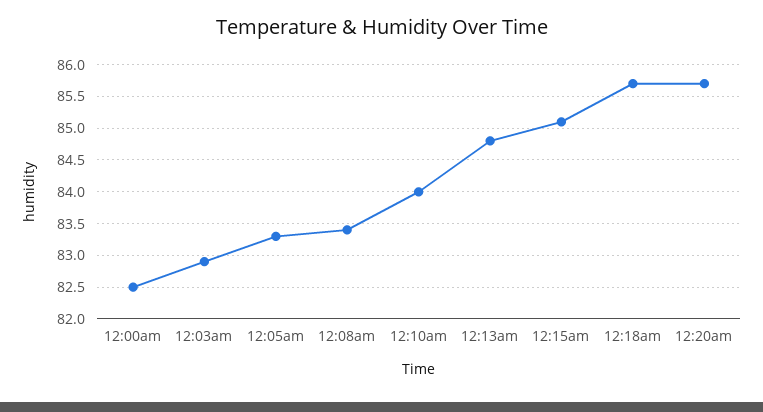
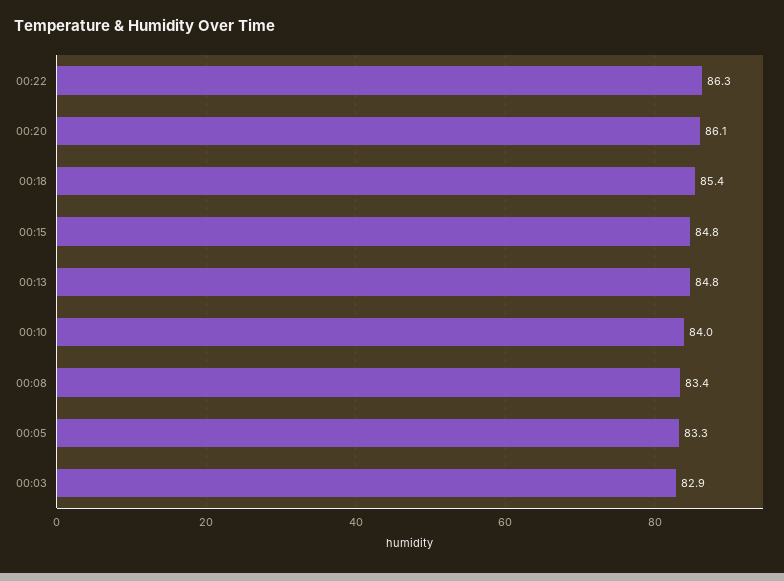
12:00am: 82.5 -> none
12:15am: 85.1 -> 84.8
12:18am: 85.7 -> 85.4
12:20am: 85.7 -> 86.1
00:22: none -> 86.3

